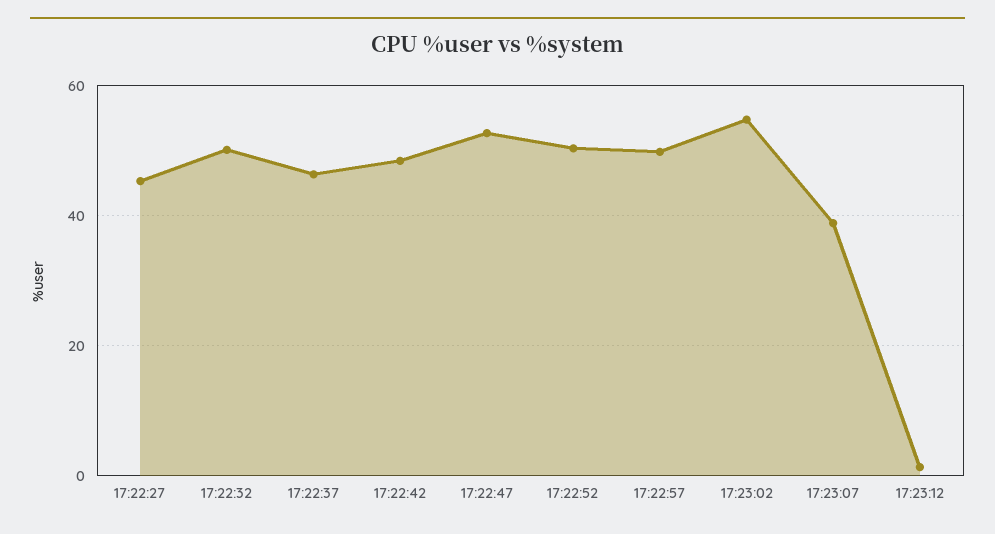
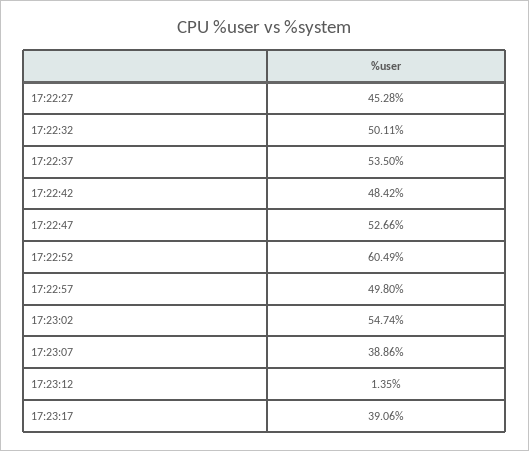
17:22:37: 46 -> 53.5
17:22:52: 50 -> 60.49
17:23:17: none -> 39.06

